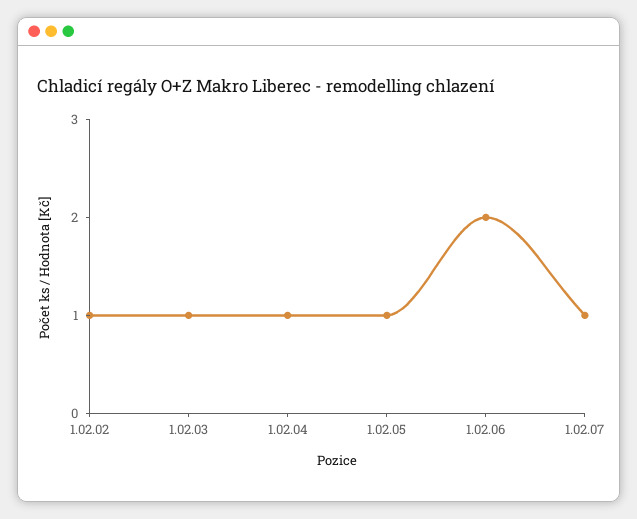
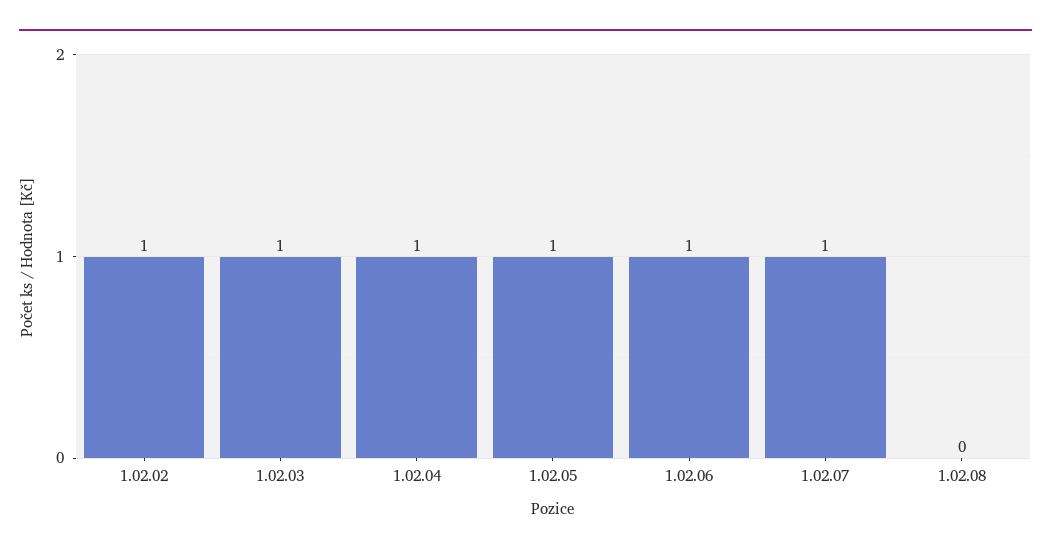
1.02.06: 2 -> 1
1.02.08: none -> 0

